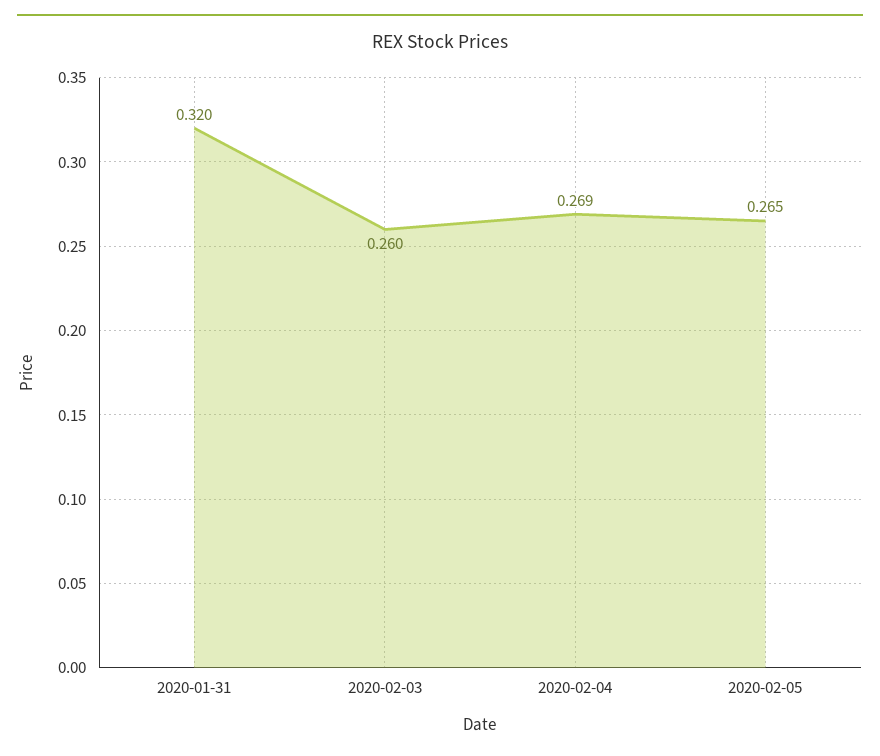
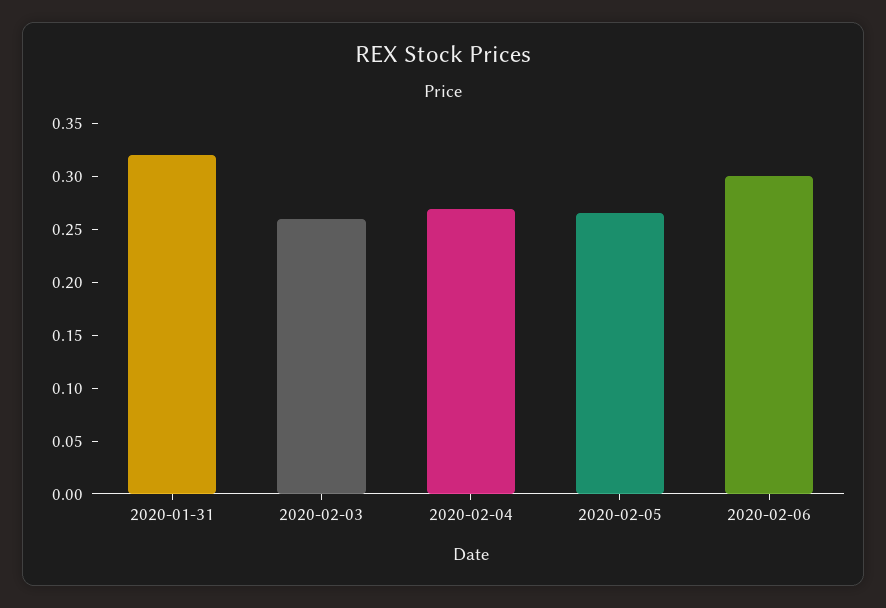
2020-02-06: none -> 0.3

